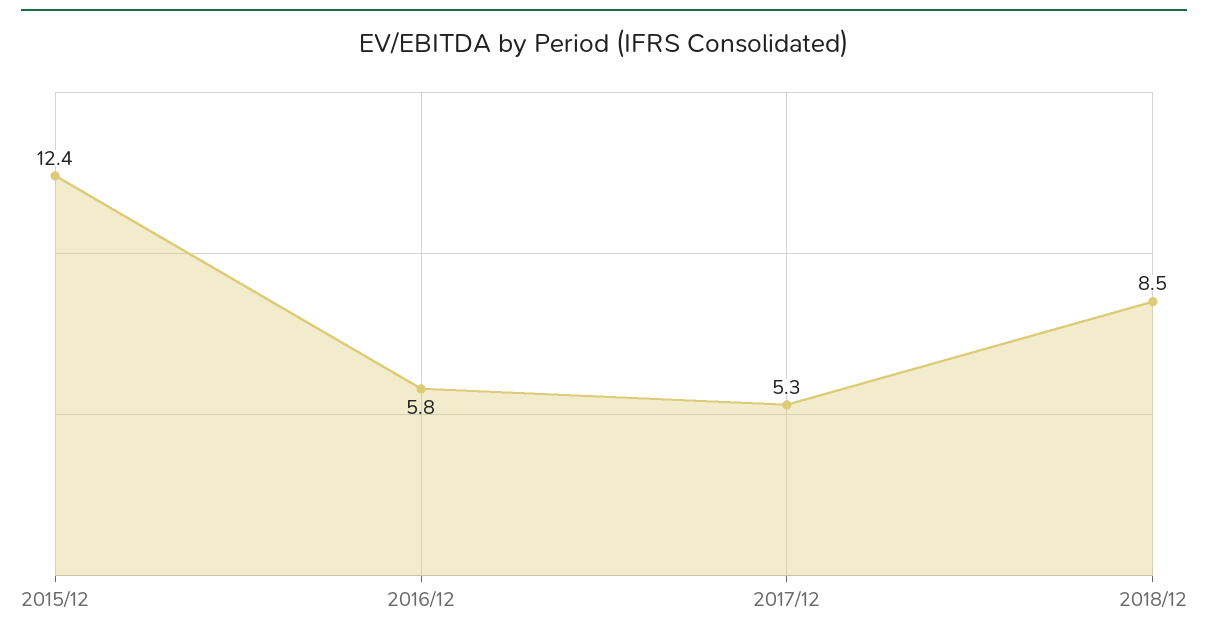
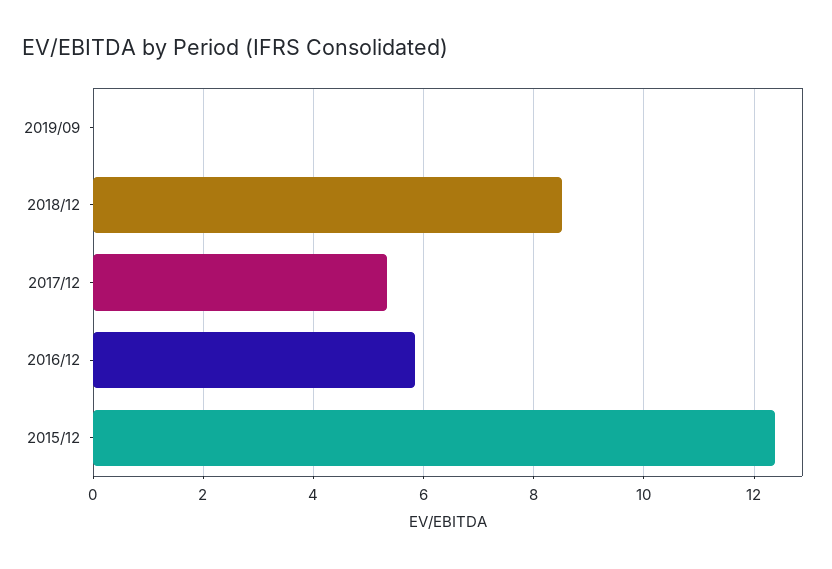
2019/09: none -> 0

